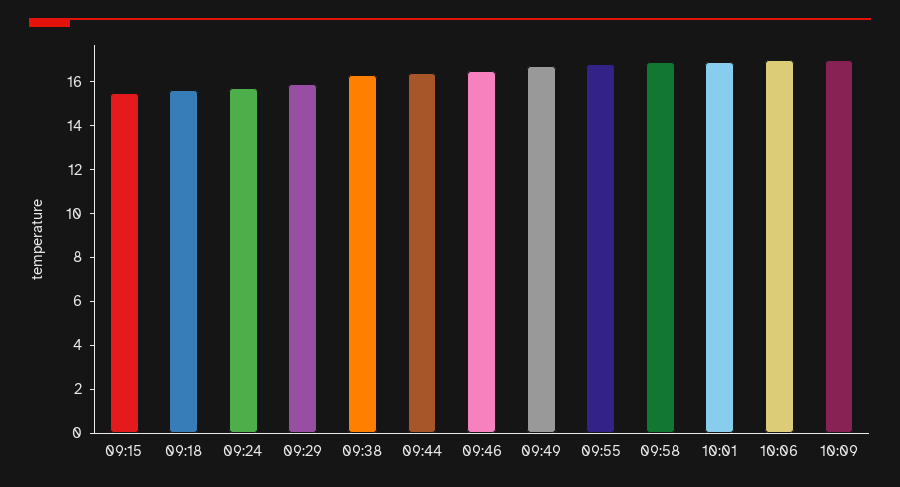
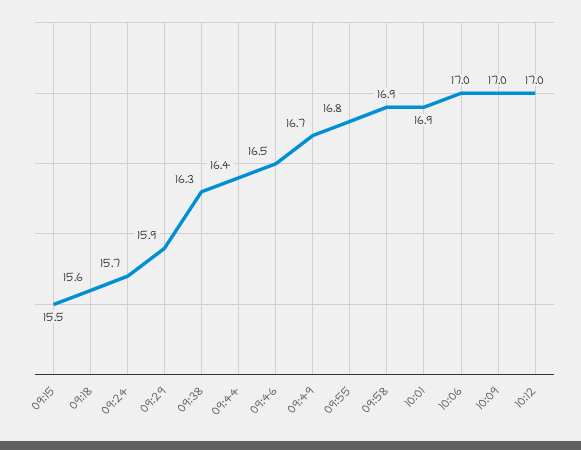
10:12: none -> 17

